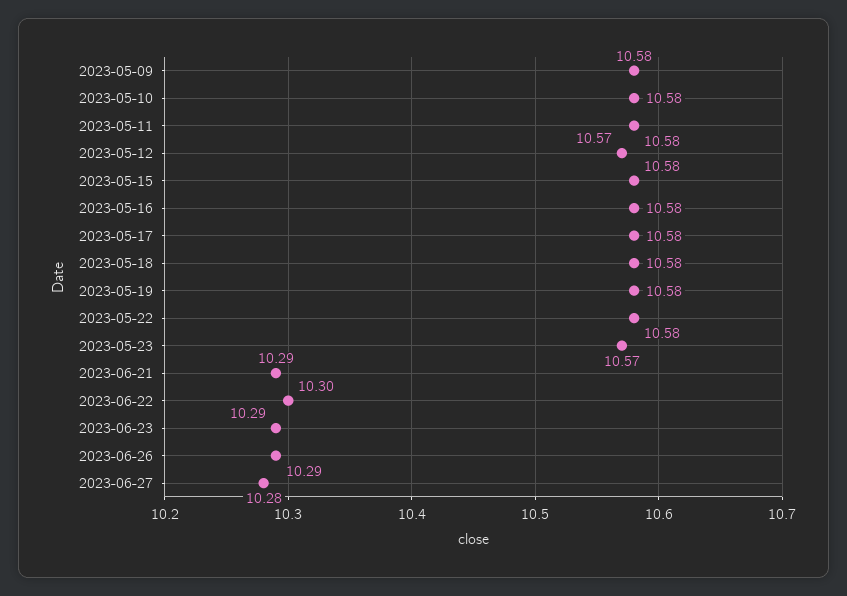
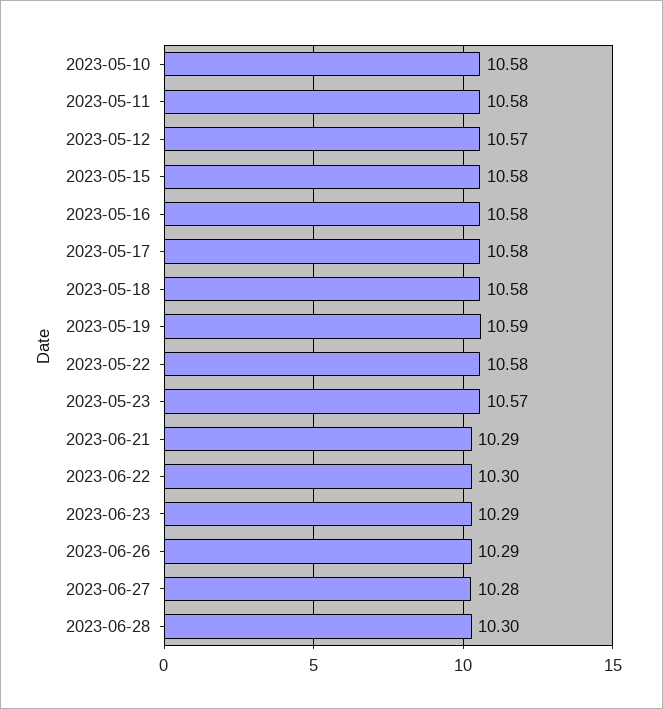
2023-05-09: 10.58 -> none
2023-05-19: 10.58 -> 10.59
2023-06-28: none -> 10.3

